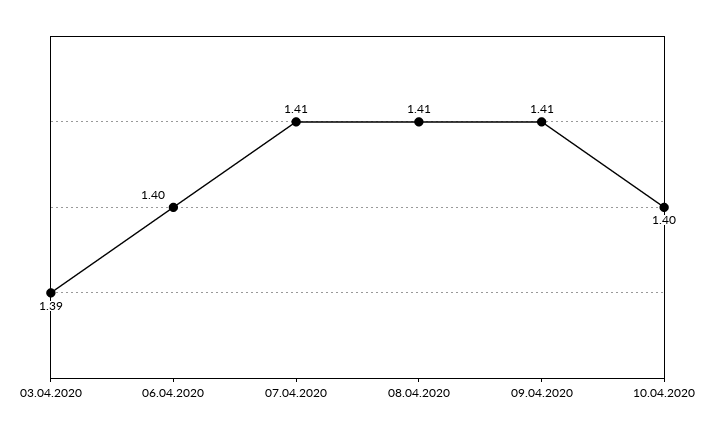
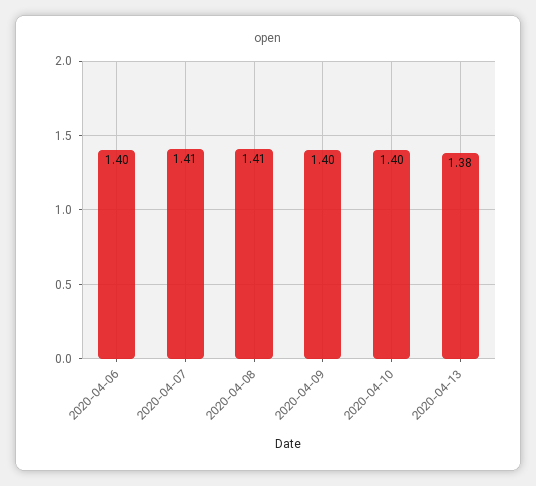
03.04.2020: 1.39 -> none
09.04.2020: 1.41 -> 1.4
2020-04-13: none -> 1.38

